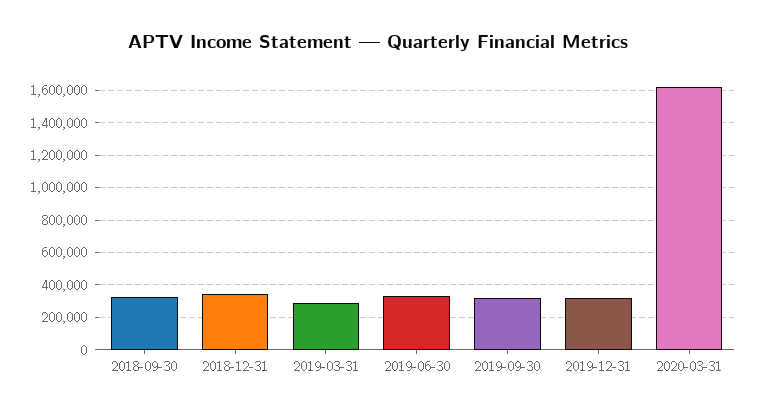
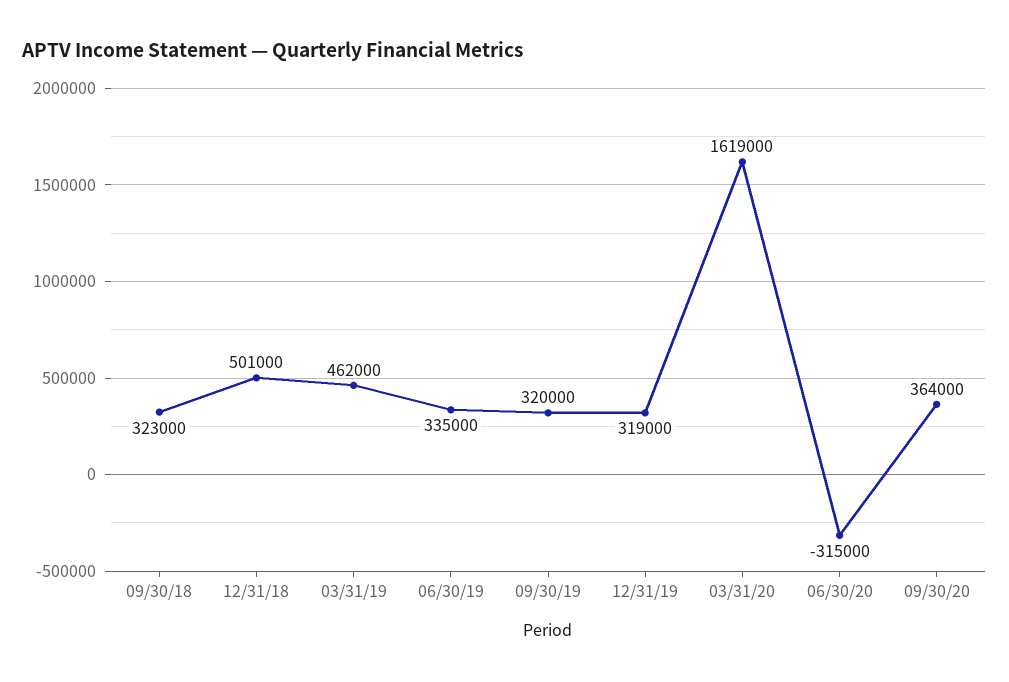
2018-12-31: 350000 -> 501000
2019-03-31: 300000 -> 462000
06/30/20: none -> -315000
09/30/20: none -> 364000

